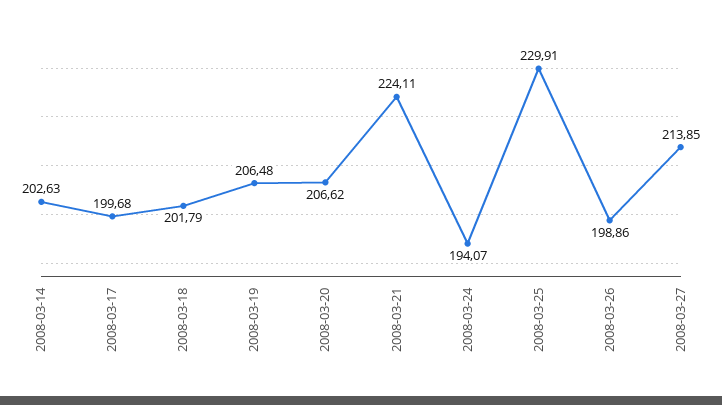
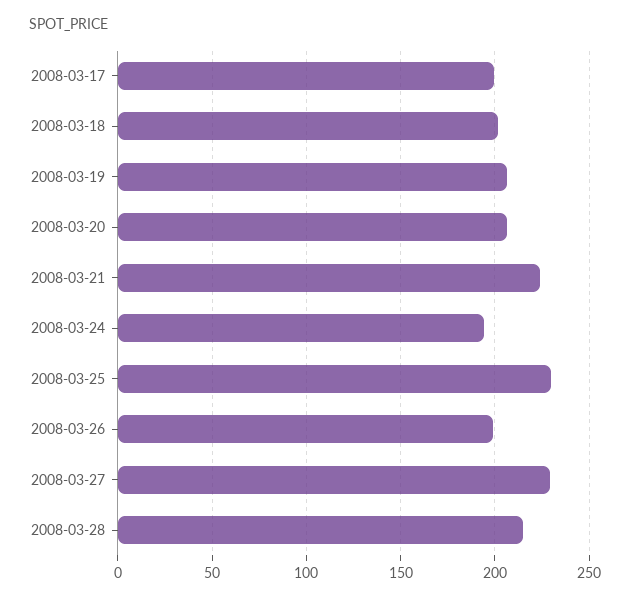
2008-03-14: 202.63 -> none
2008-03-27: 213.85 -> 230
2008-03-28: none -> 215

